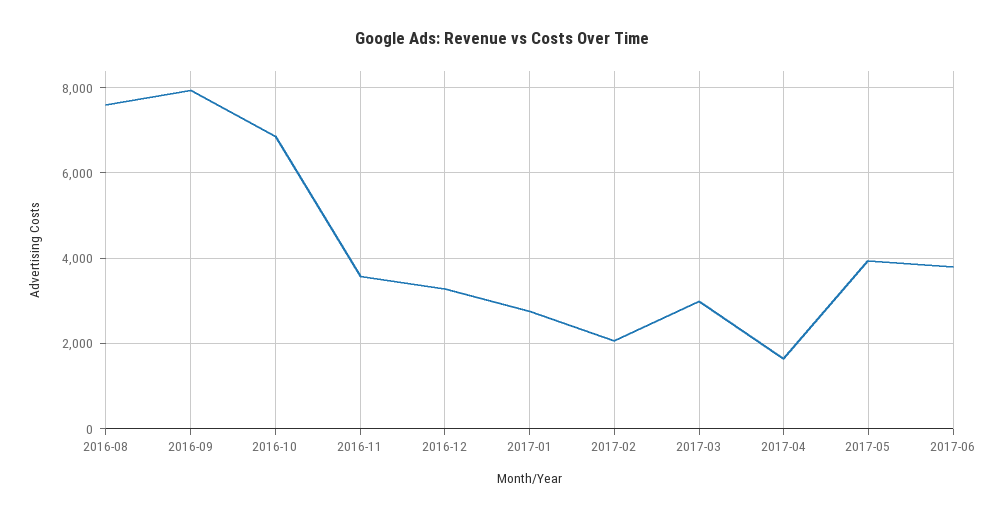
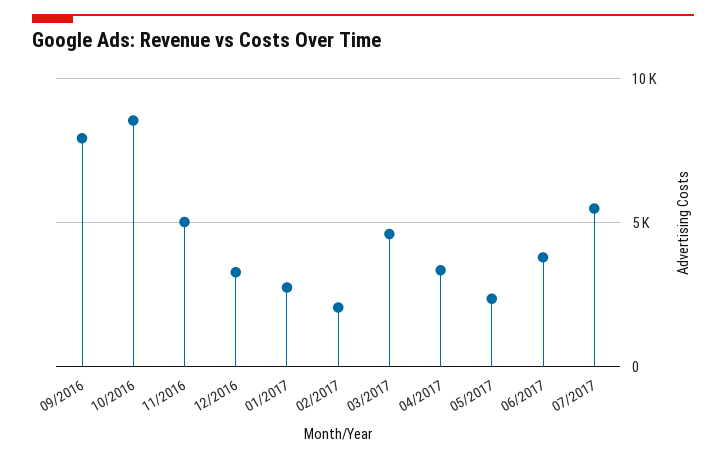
2016-08: 7600 -> none
2016-10: 6800 -> 8500
2016-11: 3600 -> 5000
2017-03: 3000 -> 4500
2017-04: 1600 -> 3500
2017-05: 4000 -> 2500
07/2017: none -> 5500

